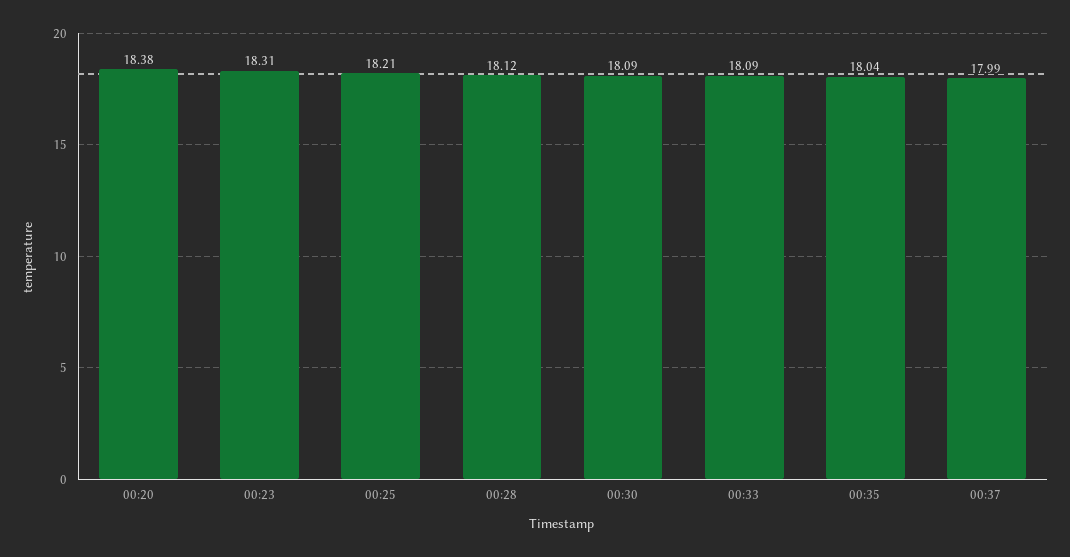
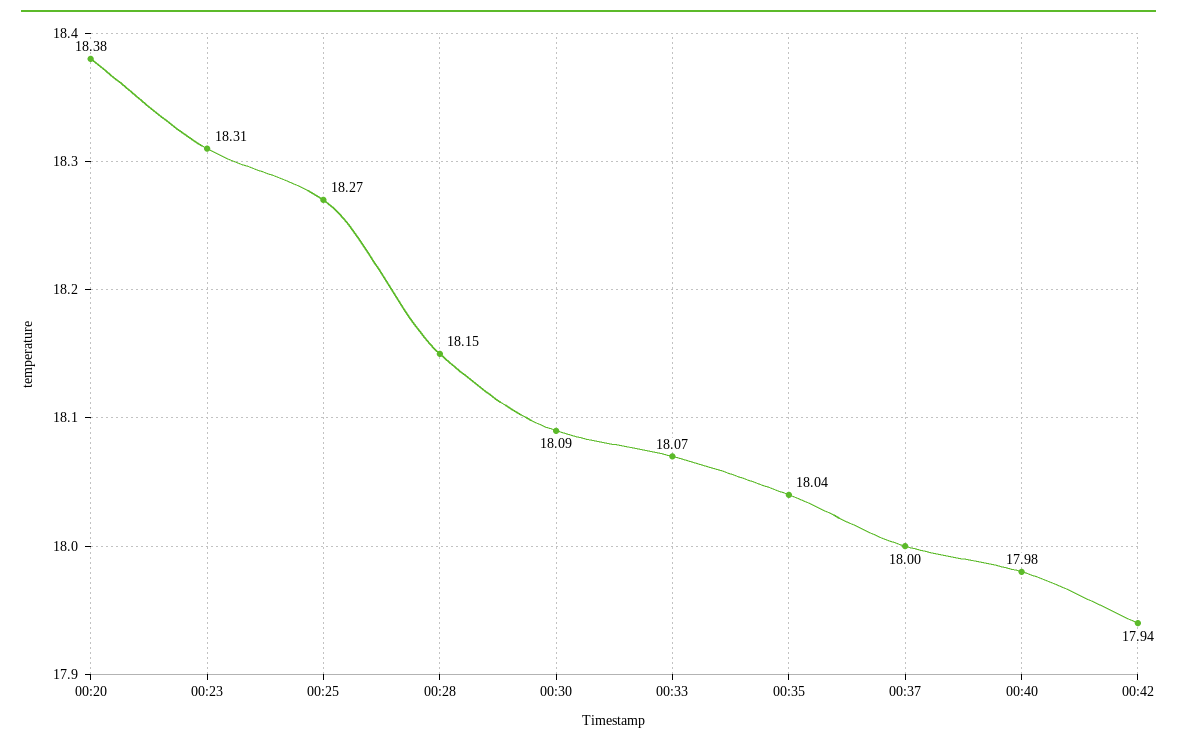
00:25: 18.21 -> 18.27
00:28: 18.12 -> 18.15
00:33: 18.09 -> 18.07
00:37: 17.99 -> 18
00:40: none -> 17.98
00:42: none -> 17.94

